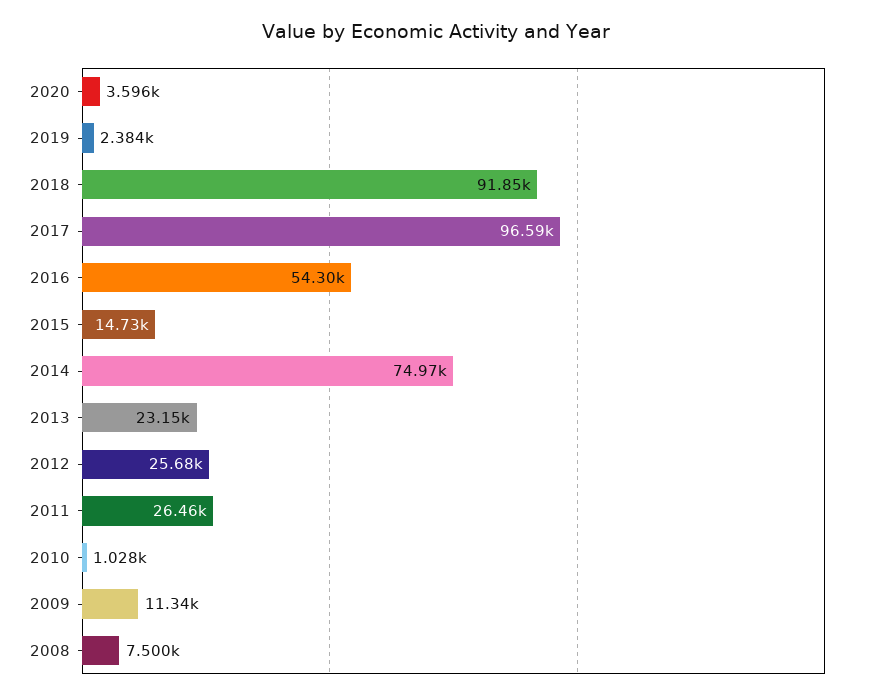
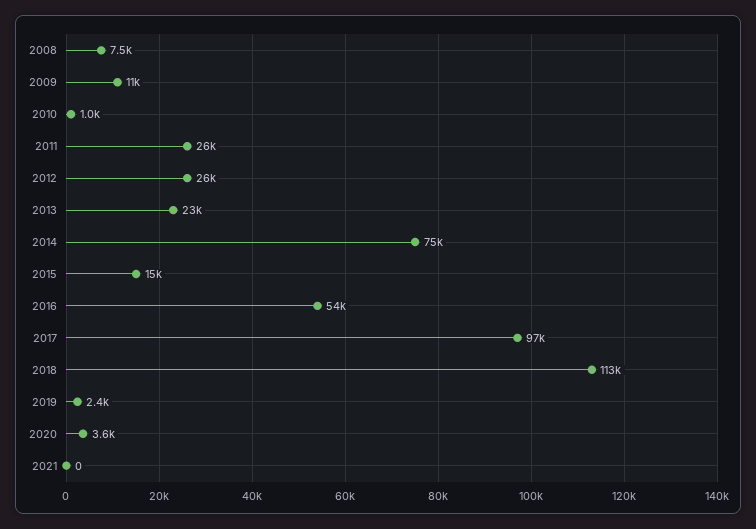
2018: 91850 -> 113000
2021: none -> 0

